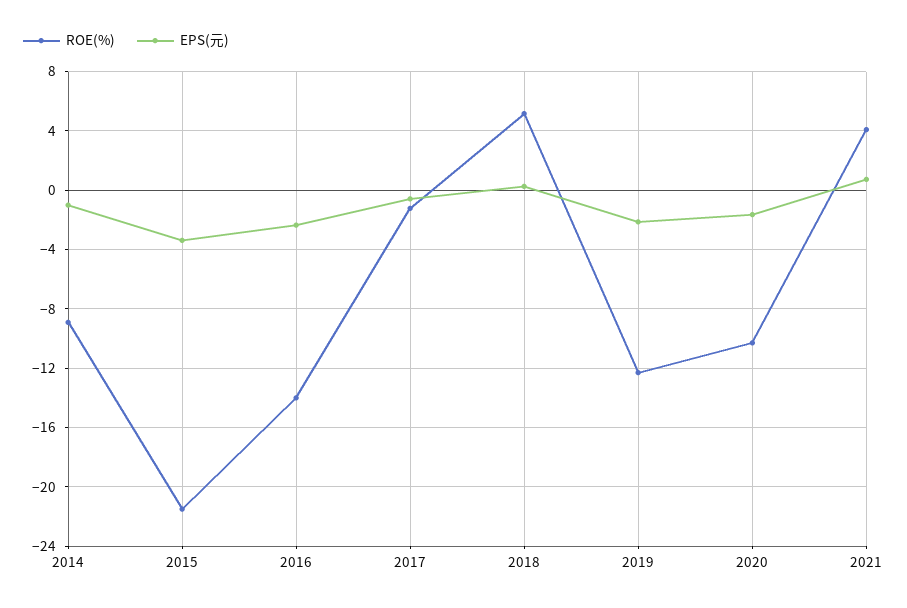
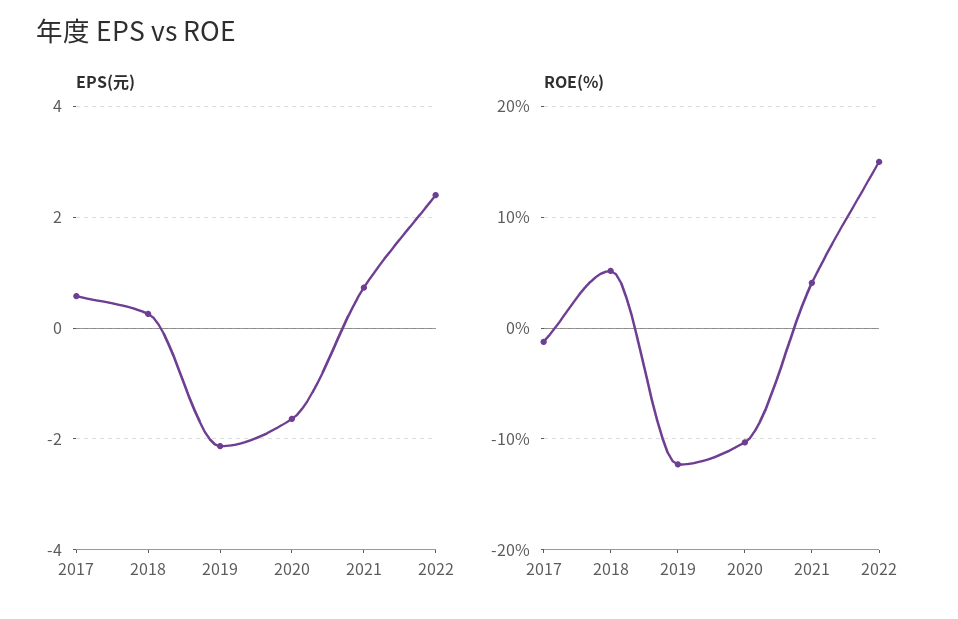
ROE(%), 2014: -9 -> none
EPS(元), 2014: -1 -> none
ROE(%), 2015: -21.5 -> none
EPS(元), 2015: -3.5 -> none
ROE(%), 2016: -14 -> none
EPS(元), 2016: -2.5 -> none
EPS(元), 2017: -0.5 -> 0.6
EPS(元), 2022: none -> 2.4
ROE(%), 2022: none -> 15

